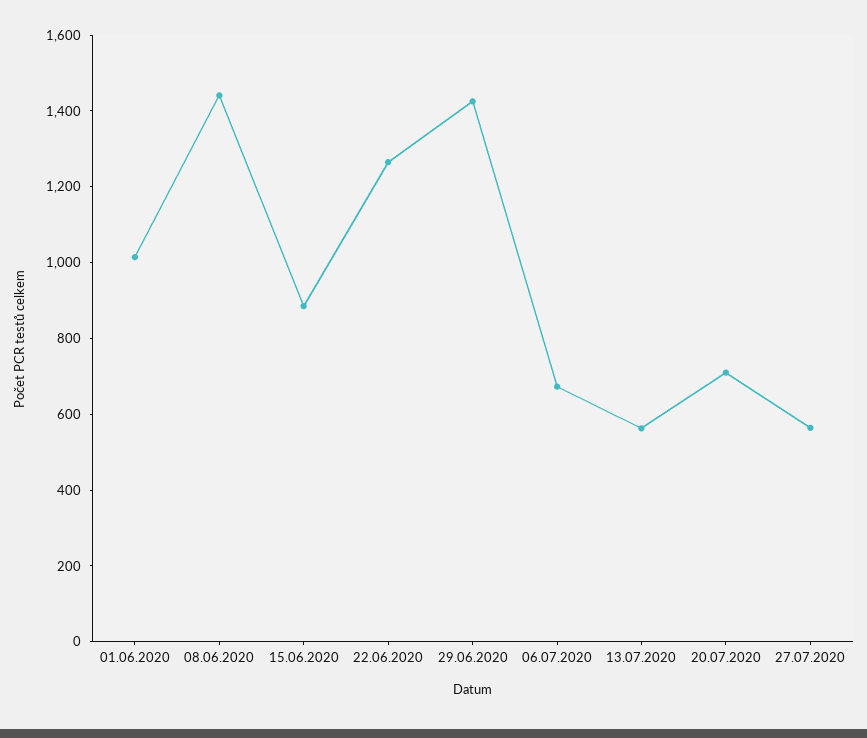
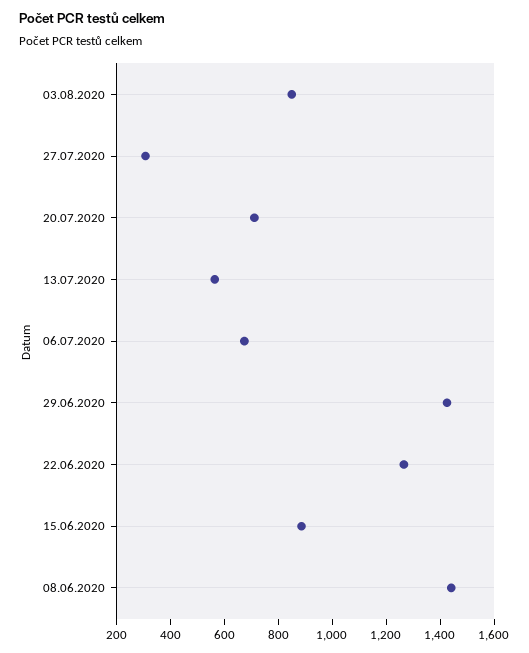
01.06.2020: 1000 -> none
27.07.2020: 550 -> 300
03.08.2020: none -> 850

